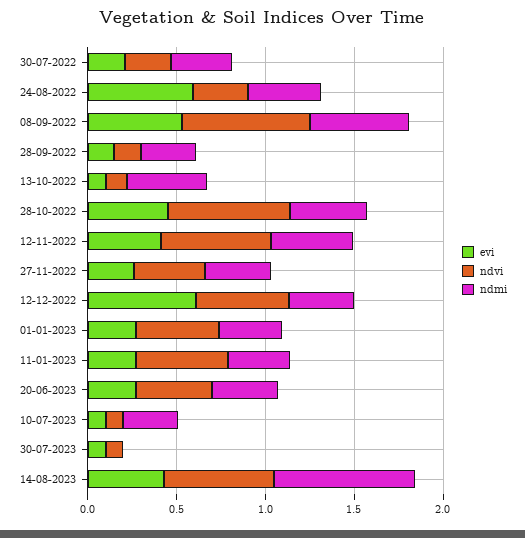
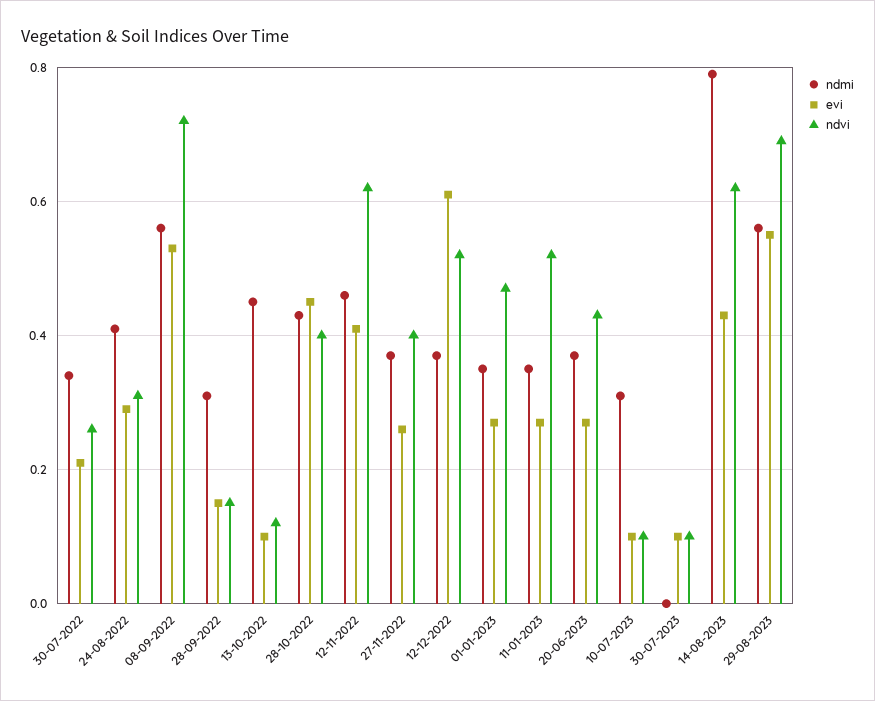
evi, 24-08-2022: 0.6 -> 0.3
ndvi, 28-10-2022: 0.7 -> 0.4
ndmi, 29-08-2023: none -> 0.55
evi, 29-08-2023: none -> 0.55
ndvi, 29-08-2023: none -> 0.7

